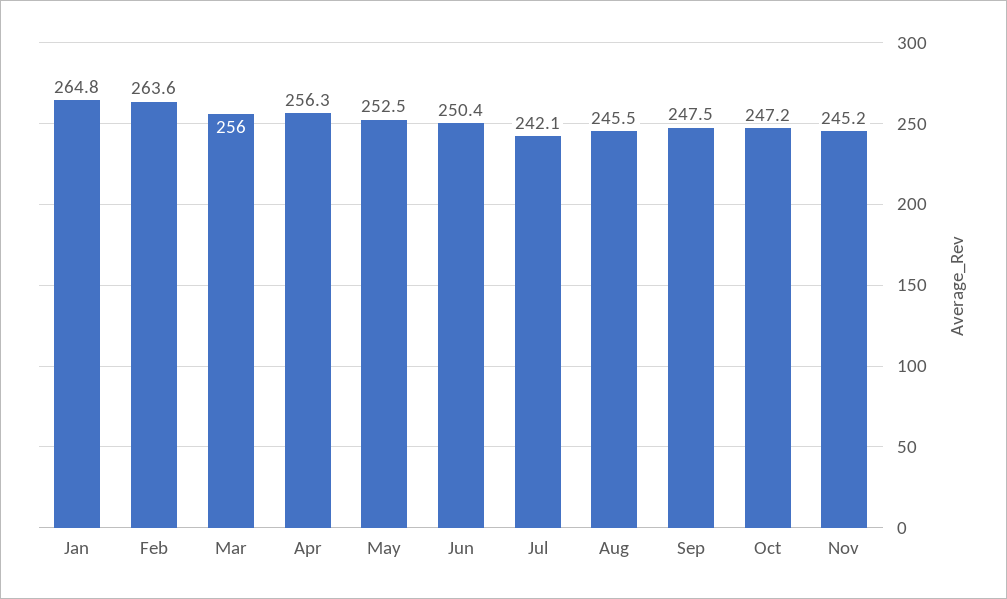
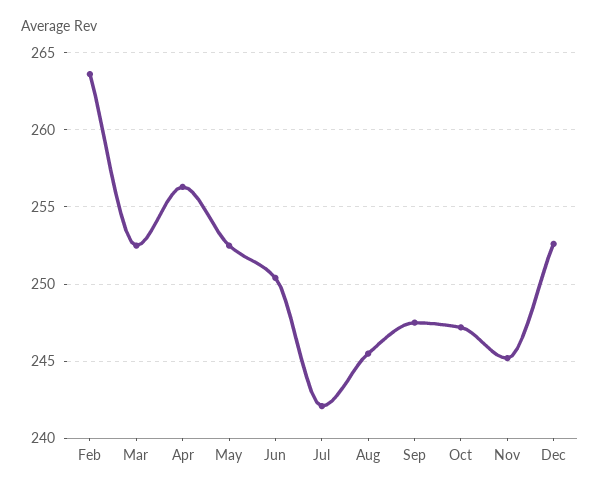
Jan: 264.8 -> none
Mar: 256 -> 252.5
Dec: none -> 252.5

